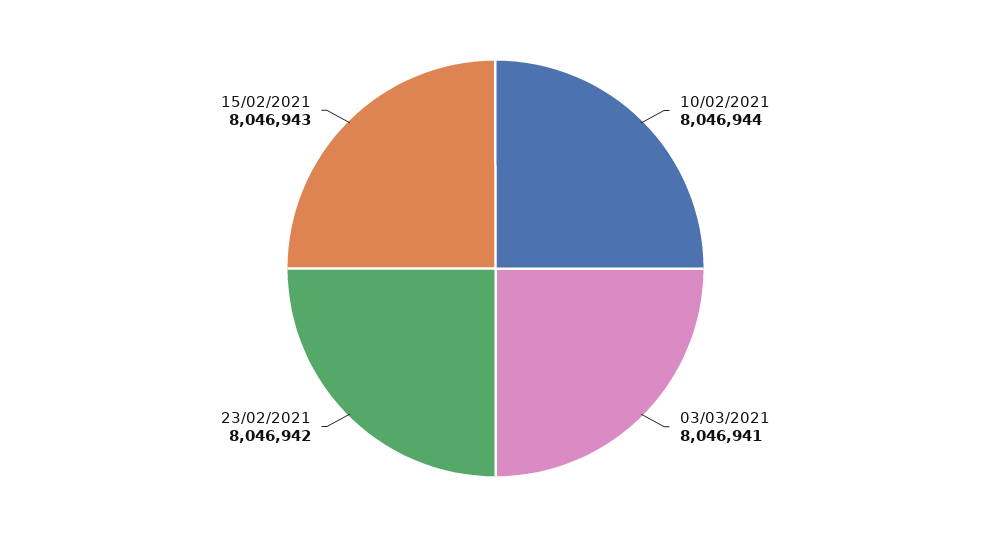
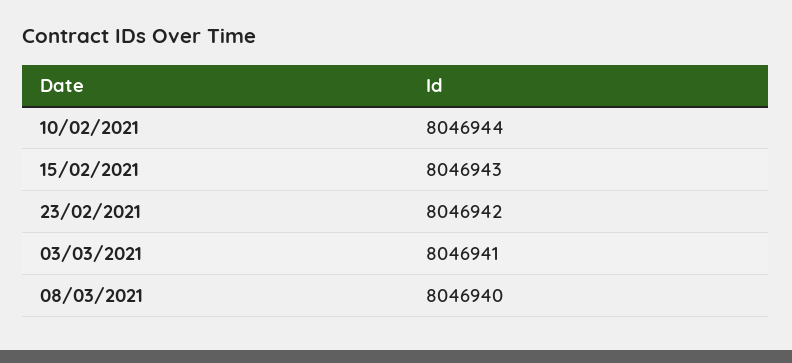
08/03/2021: none -> 8046940

